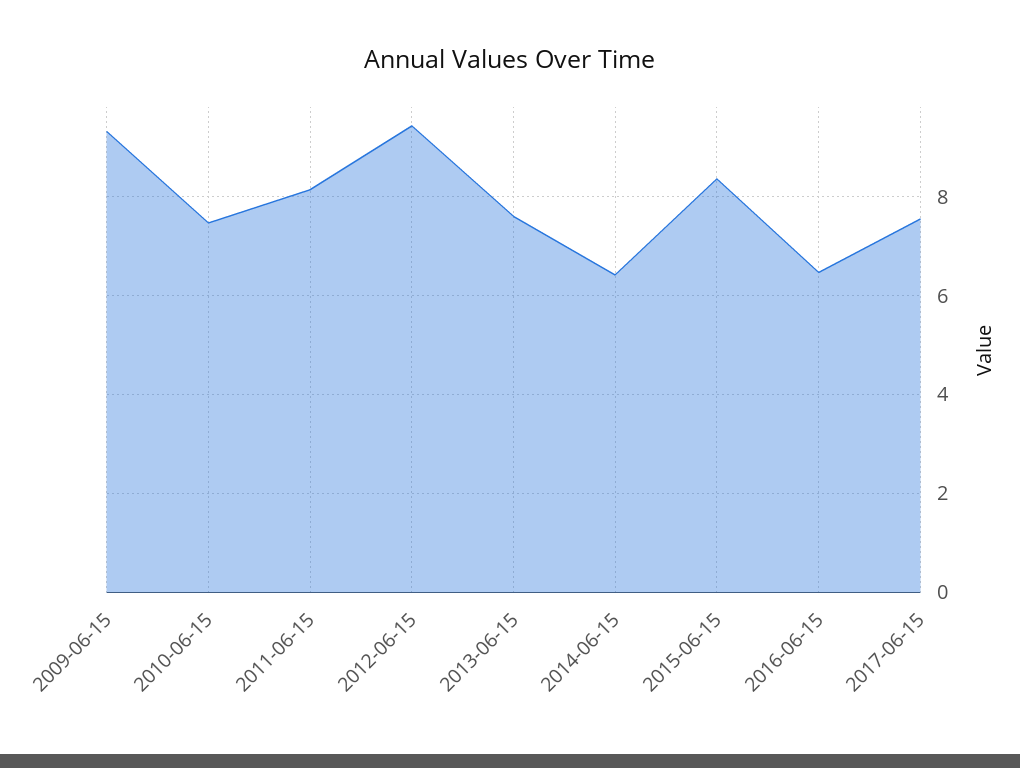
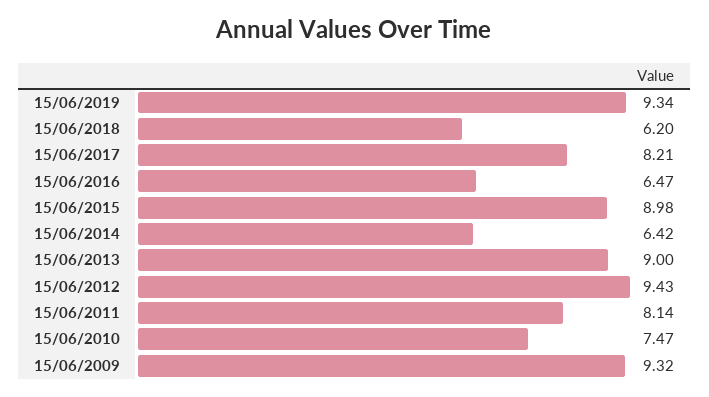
2013-06-15: 7.6 -> 9
2015-06-15: 8.4 -> 8.98
2017-06-15: 7.6 -> 8.21
15/06/2019: none -> 9.34
15/06/2018: none -> 6.2

